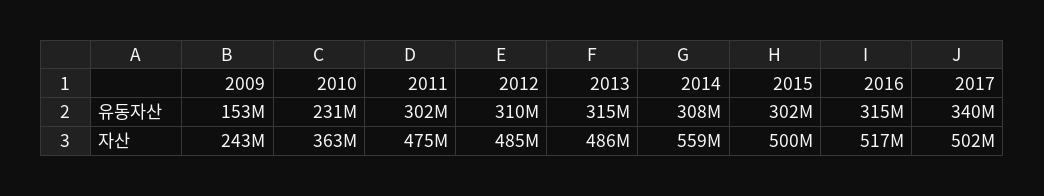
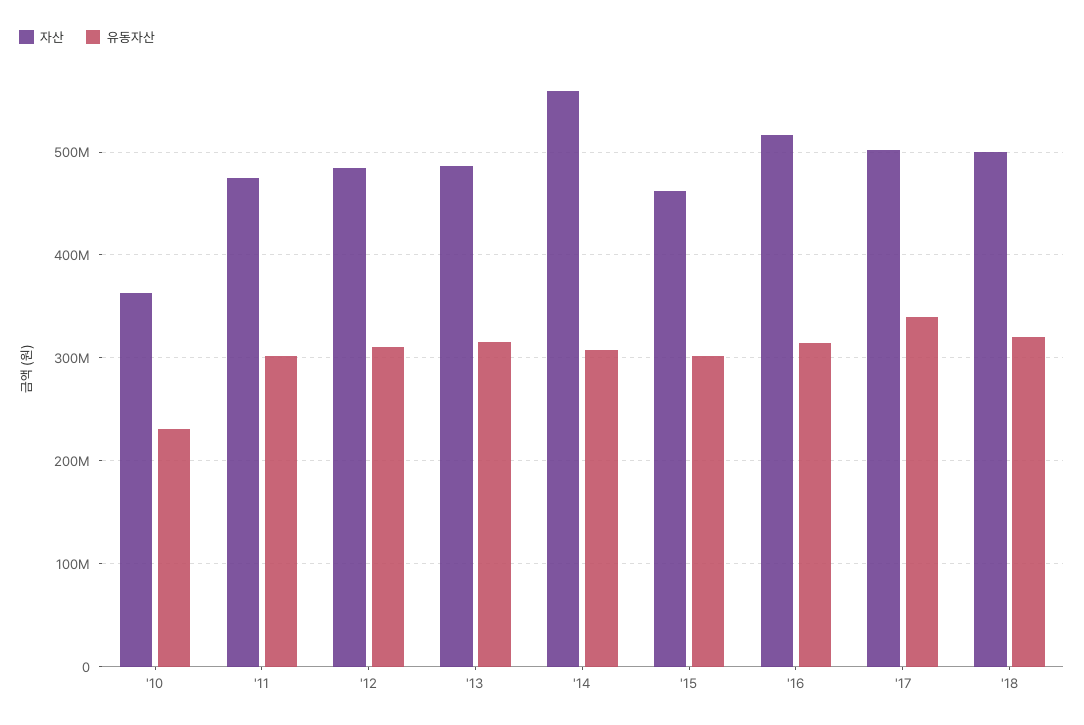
유동자산, 2009: 153000000 -> none
자산, 2009: 243000000 -> none
자산, 2015: 500000000 -> 460000000
자산, '18: none -> 500000000
유동자산, '18: none -> 320000000

